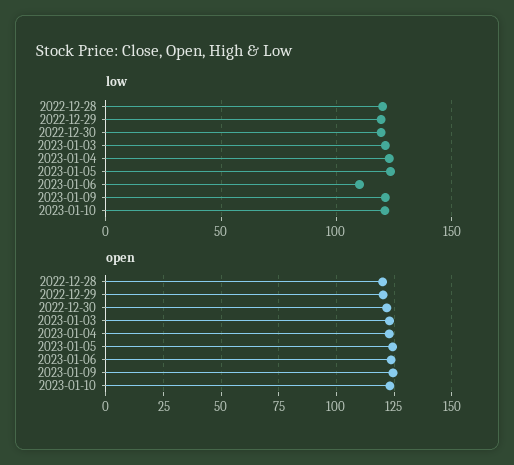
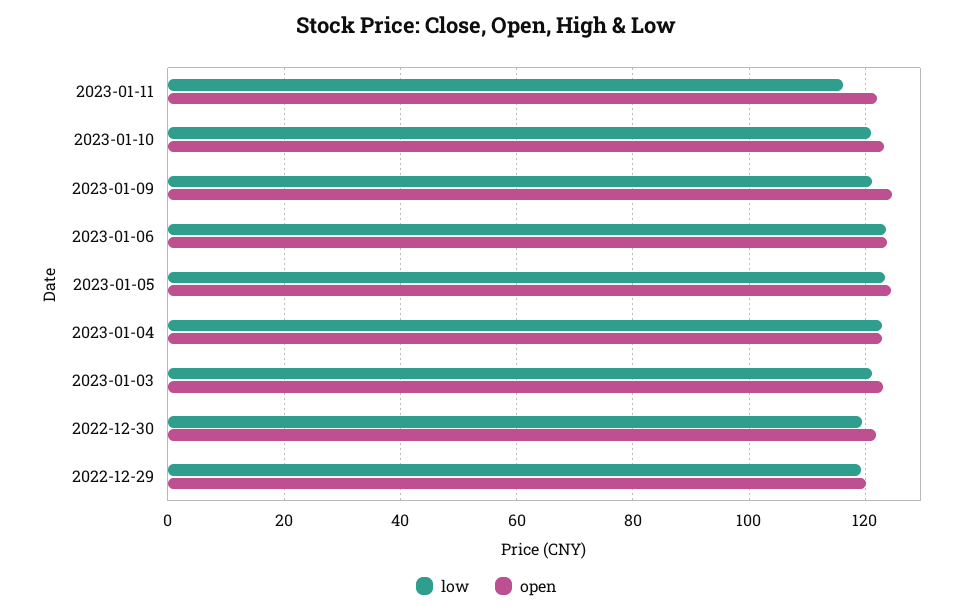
low, 2022-12-28: 120 -> none
low, 2023-01-06: 110 -> 124
open, 2022-12-28: 120 -> none
low, 2023-01-11: none -> 116
open, 2023-01-11: none -> 122

